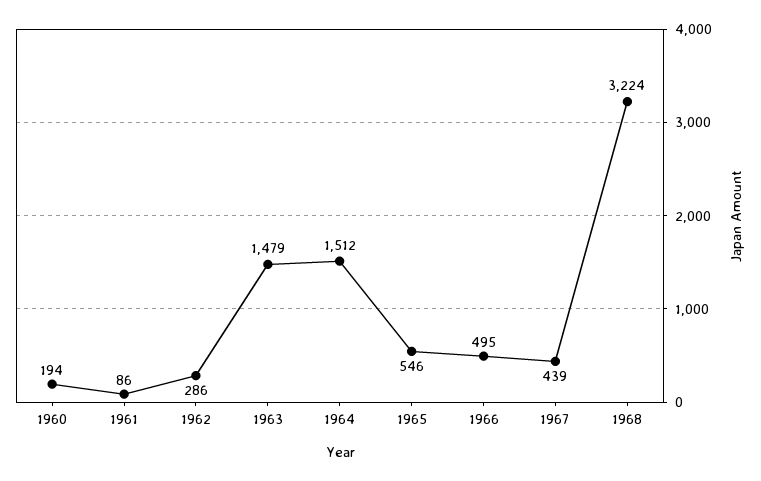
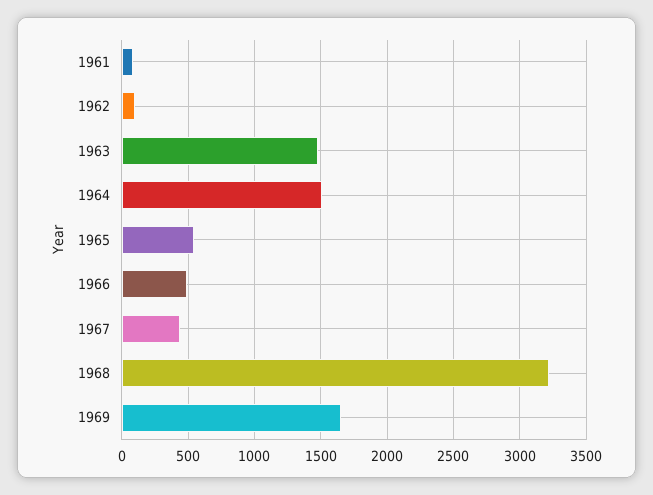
1960: 194 -> none
1962: 286 -> 100
1969: none -> 1650

